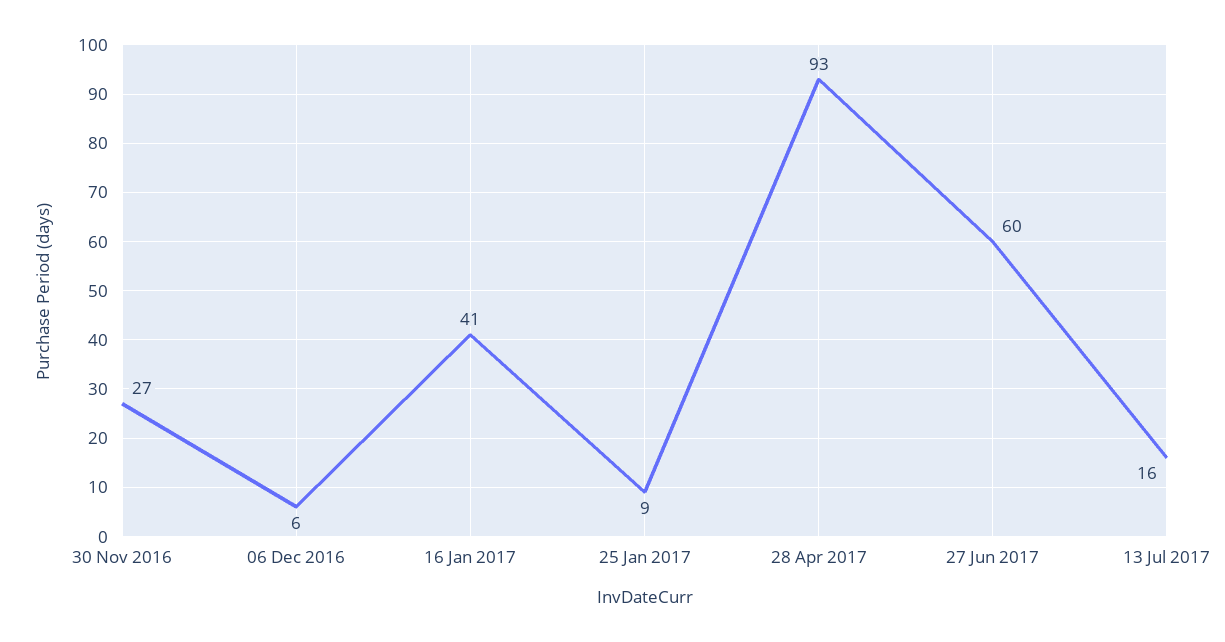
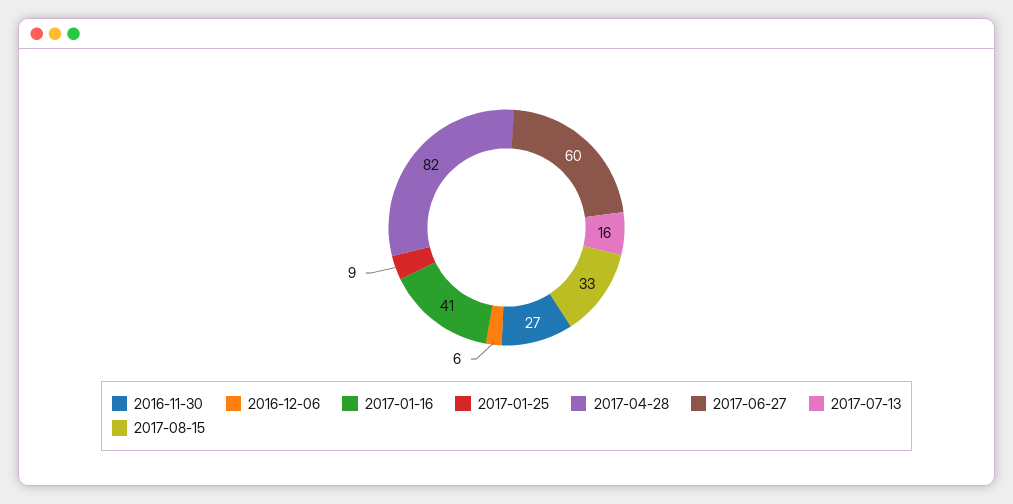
28 Apr 2017: 93 -> 82
2017-08-15: none -> 33

